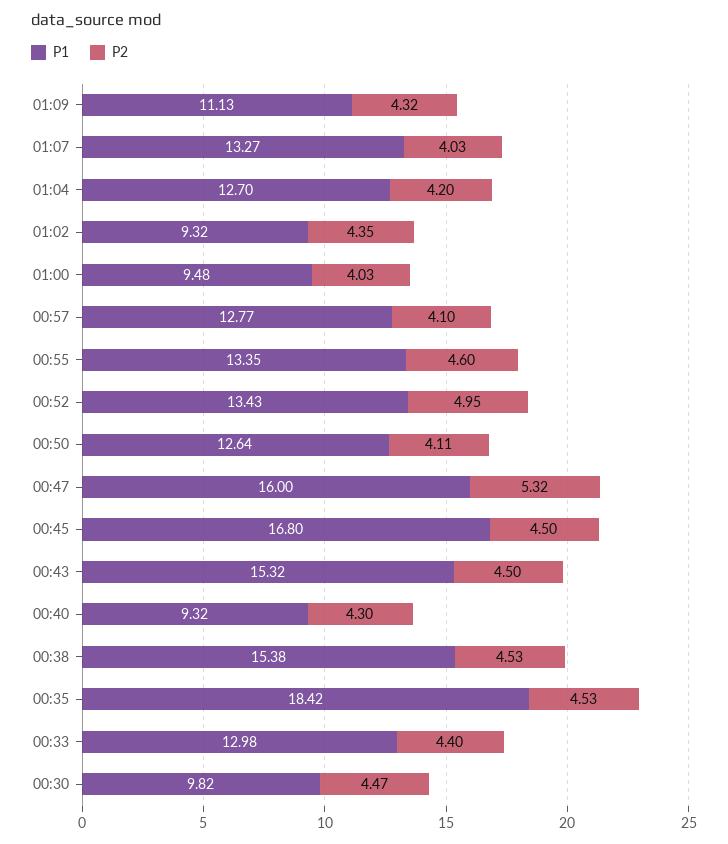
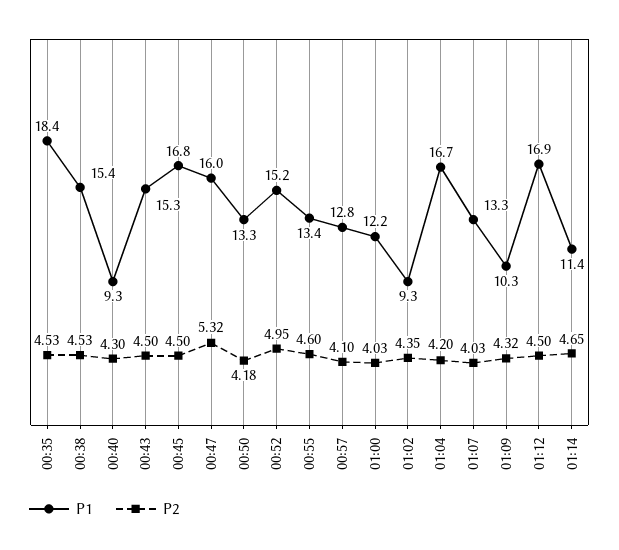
P1, 01:09: 11.13 -> 10.3
P1, 01:04: 12.7 -> 16.7
P1, 01:00: 9.48 -> 12.2
P1, 00:52: 13.43 -> 15.2
P1, 00:50: 12.64 -> 13.3
P2, 00:50: 4.11 -> 4.18
P1, 00:33: 12.98 -> none
P2, 00:33: 4.4 -> none
P1, 00:30: 9.82 -> none
P2, 00:30: 4.47 -> none
P1, 01:12: none -> 16.9
P2, 01:12: none -> 4.5
P1, 01:14: none -> 11.4
P2, 01:14: none -> 4.65

